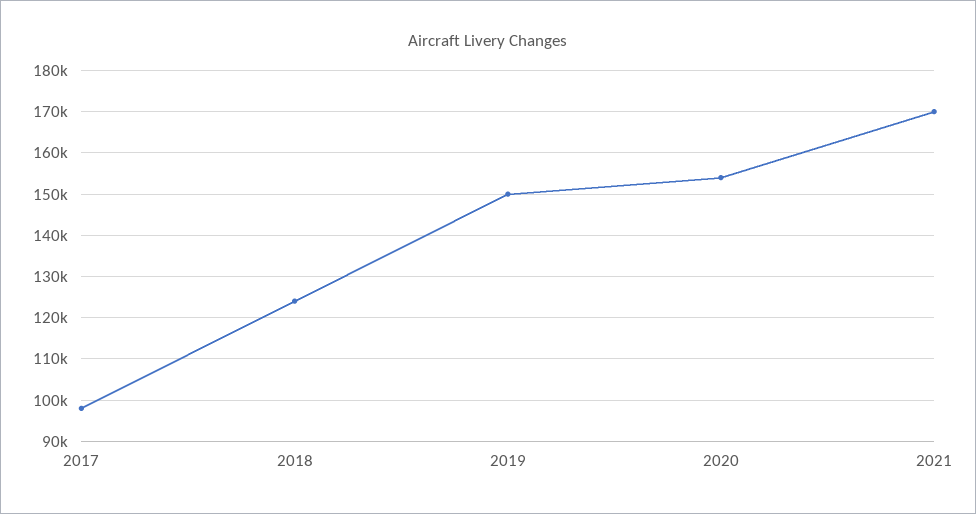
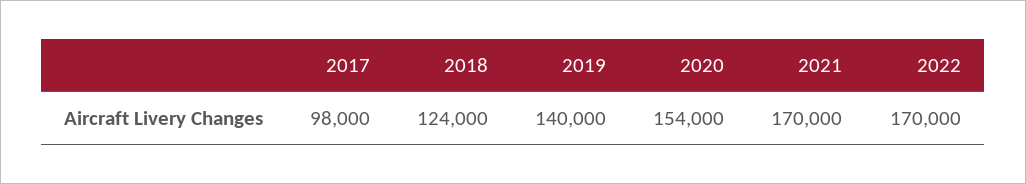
2019: 150000 -> 140000
2022: none -> 170000

